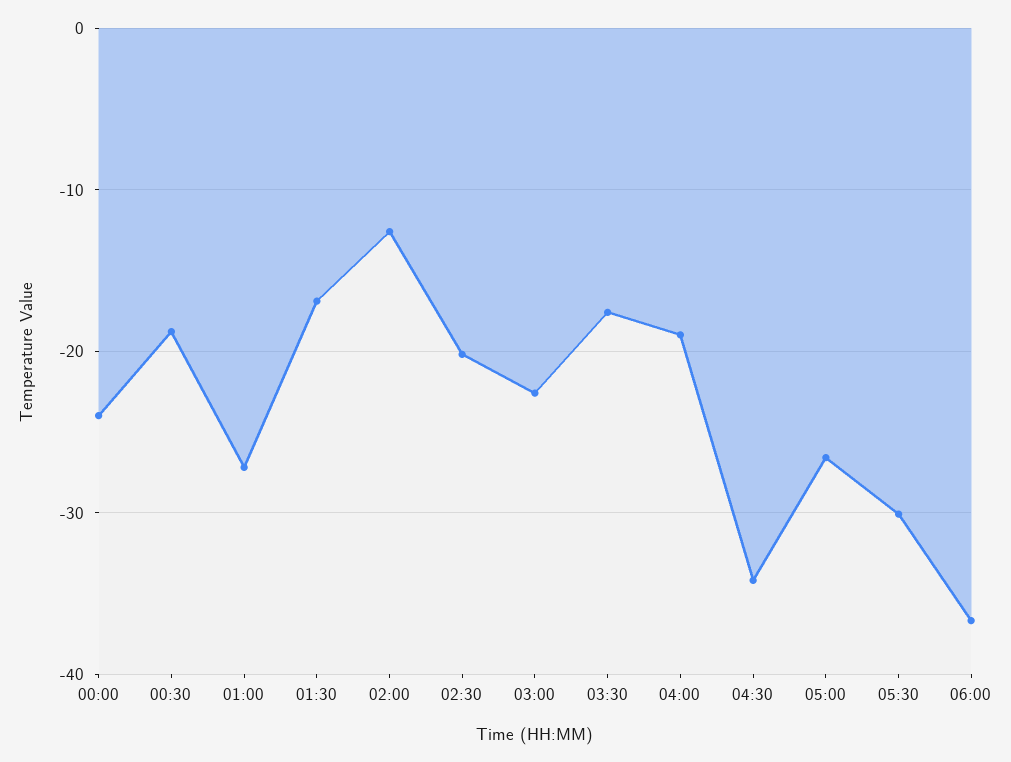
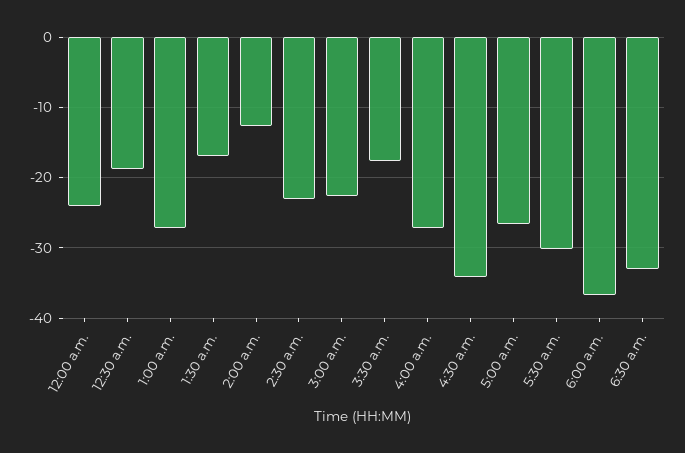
02:30: -20 -> -23
04:00: -19 -> -27
6:30 a.m.: none -> -33

